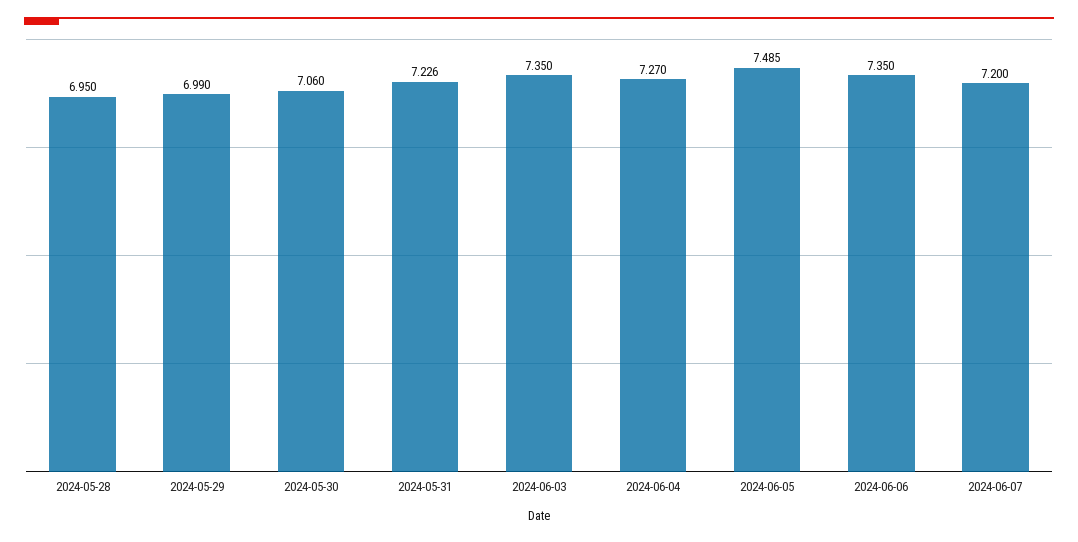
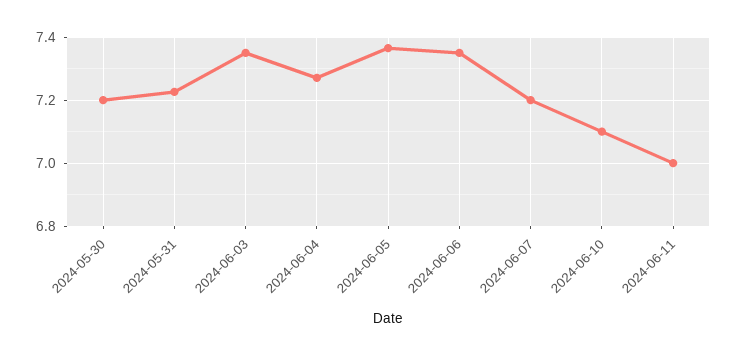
2024-05-28: 6.95 -> none
2024-05-29: 6.99 -> none
2024-05-30: 7.06 -> 7.2
2024-06-05: 7.485 -> 7.36
2024-06-10: none -> 7.1
2024-06-11: none -> 7

